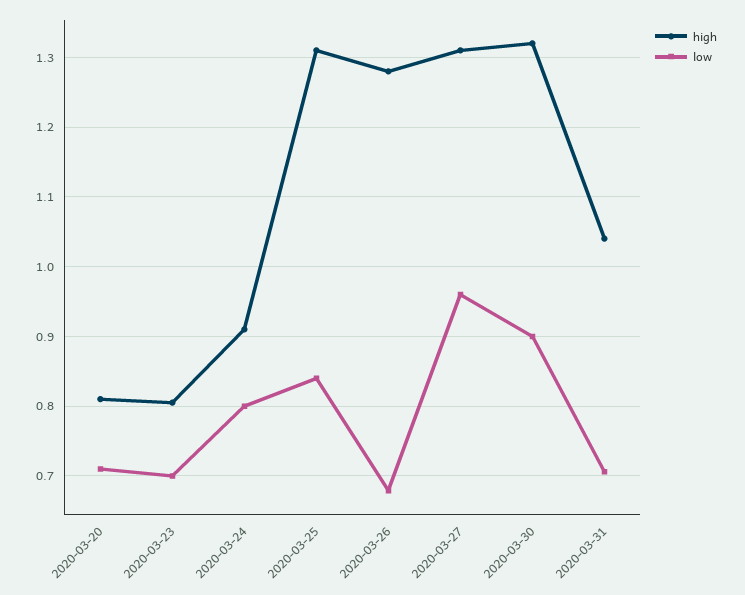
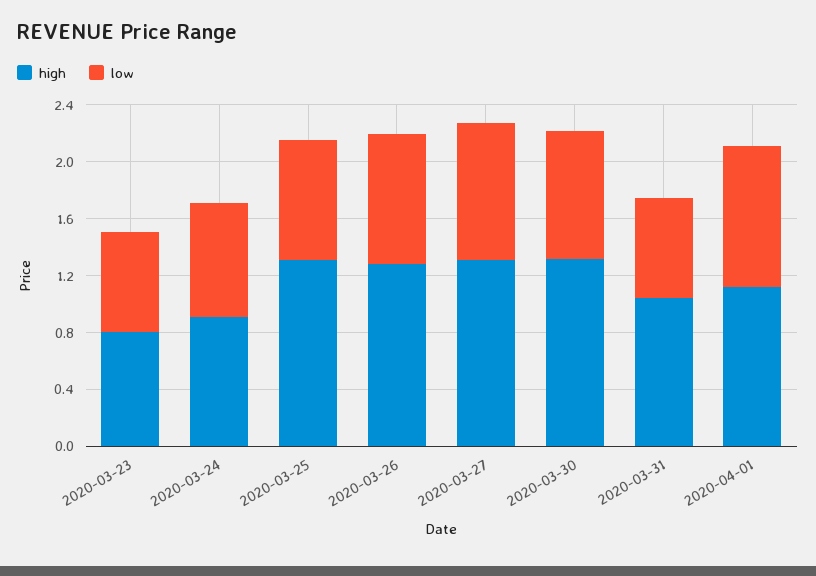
high, 2020-03-20: 0.81 -> none
low, 2020-03-20: 0.71 -> none
low, 2020-03-26: 0.68 -> 0.9
high, 2020-04-01: none -> 1.1
low, 2020-04-01: none -> 1

